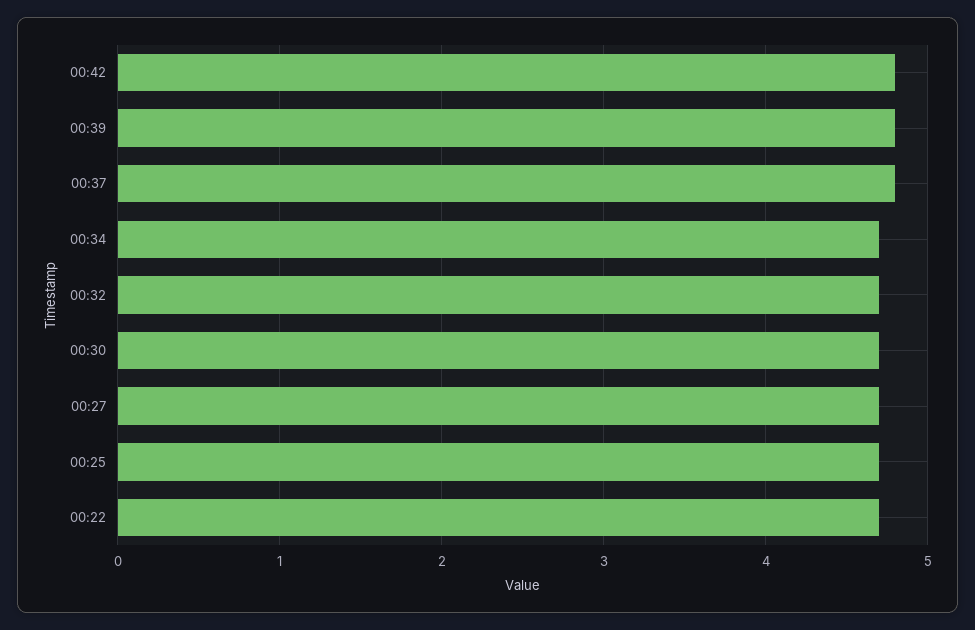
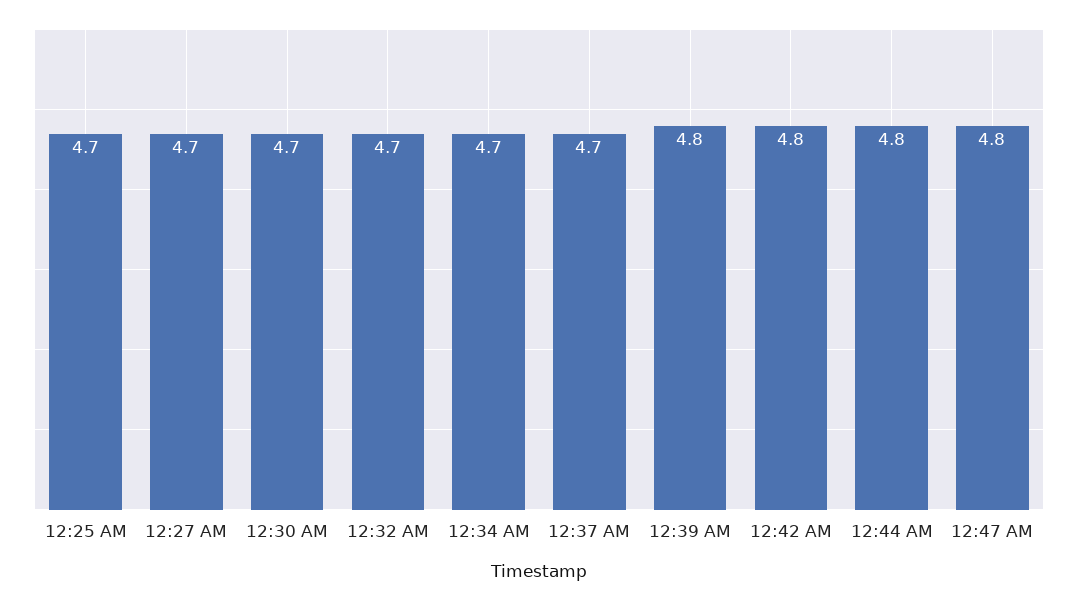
00:37: 4.8 -> 4.7
00:22: 4.7 -> none
12:44 AM: none -> 4.8
12:47 AM: none -> 4.8

